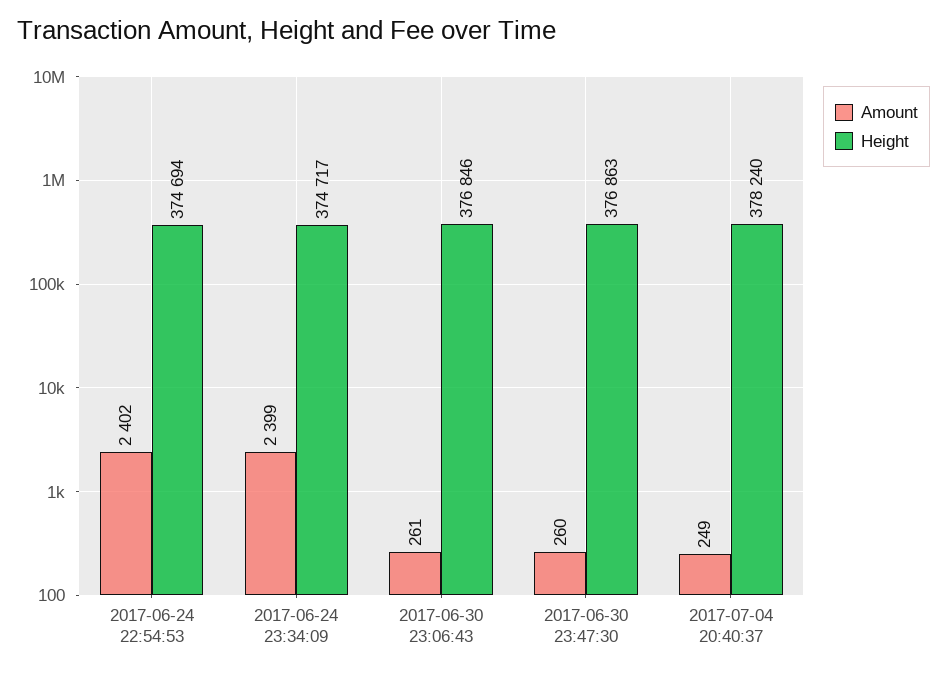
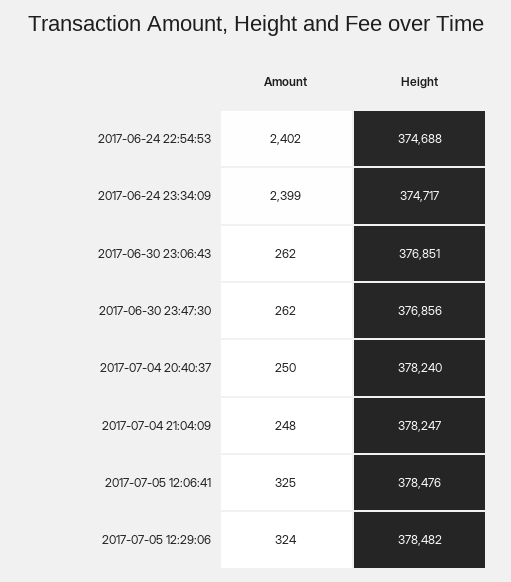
Height, 2017-06-24 22:54:53: 374694 -> 374688
Amount, 2017-06-30 23:06:43: 261 -> 262
Height, 2017-06-30 23:06:43: 376846 -> 376851
Amount, 2017-06-30 23:47:30: 260 -> 262
Height, 2017-06-30 23:47:30: 376863 -> 376856
Amount, 2017-07-04 20:40:37: 249 -> 250
Amount, 2017-07-04 21:04:09: none -> 248
Height, 2017-07-04 21:04:09: none -> 378247
Amount, 2017-07-05 12:06:41: none -> 325
Height, 2017-07-05 12:06:41: none -> 378476
Amount, 2017-07-05 12:29:06: none -> 324
Height, 2017-07-05 12:29:06: none -> 378482

